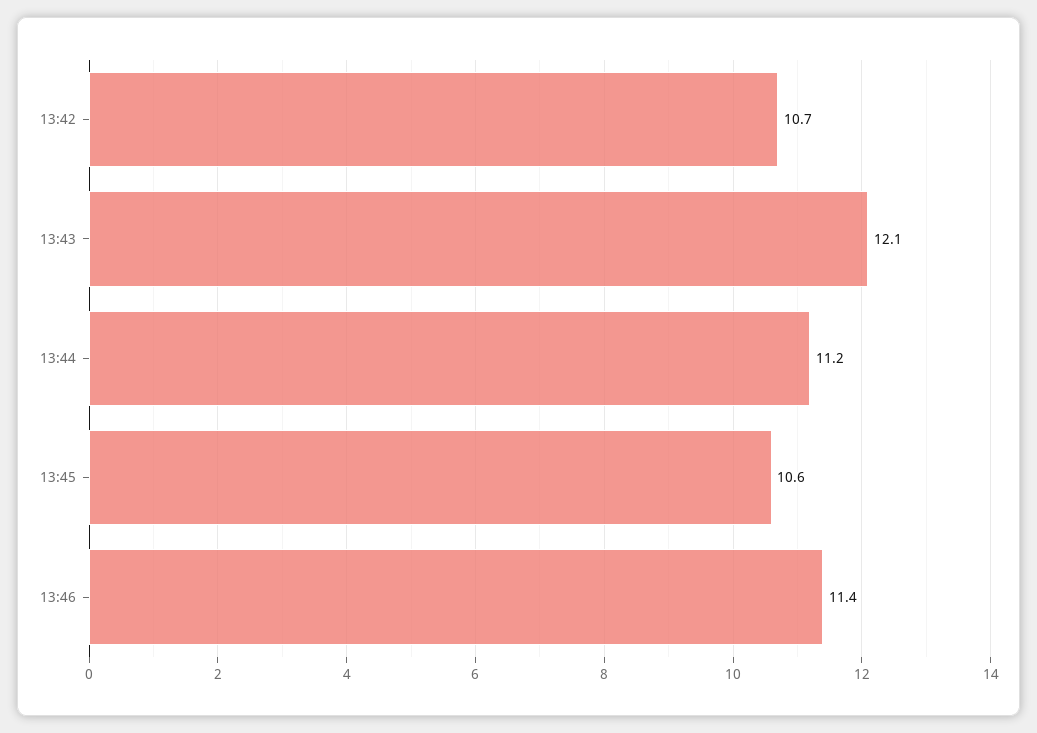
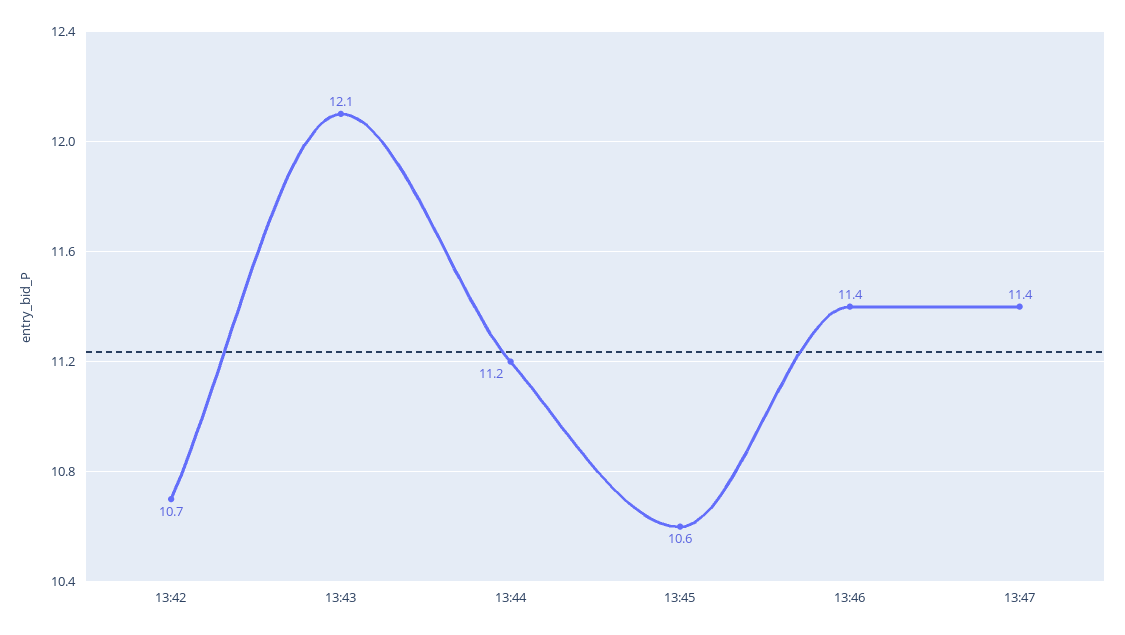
13:47: none -> 11.4

